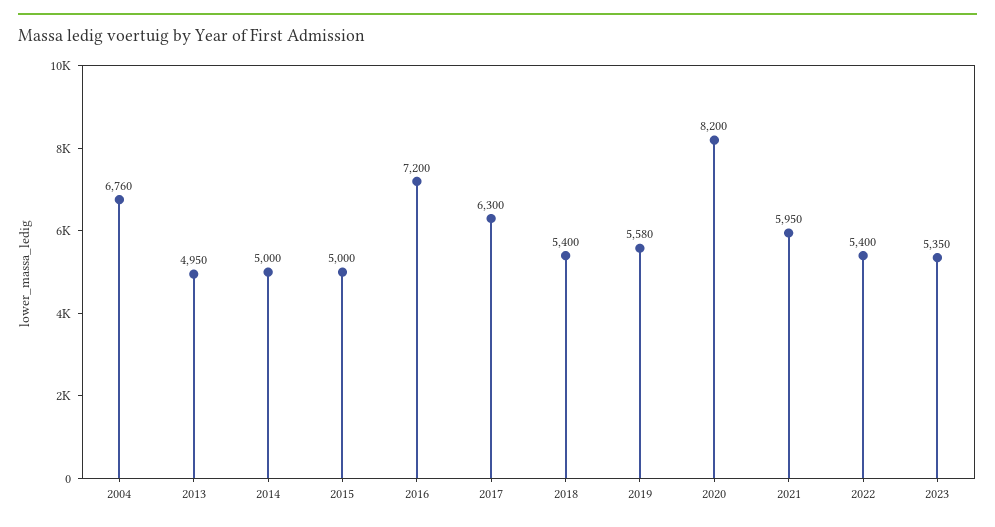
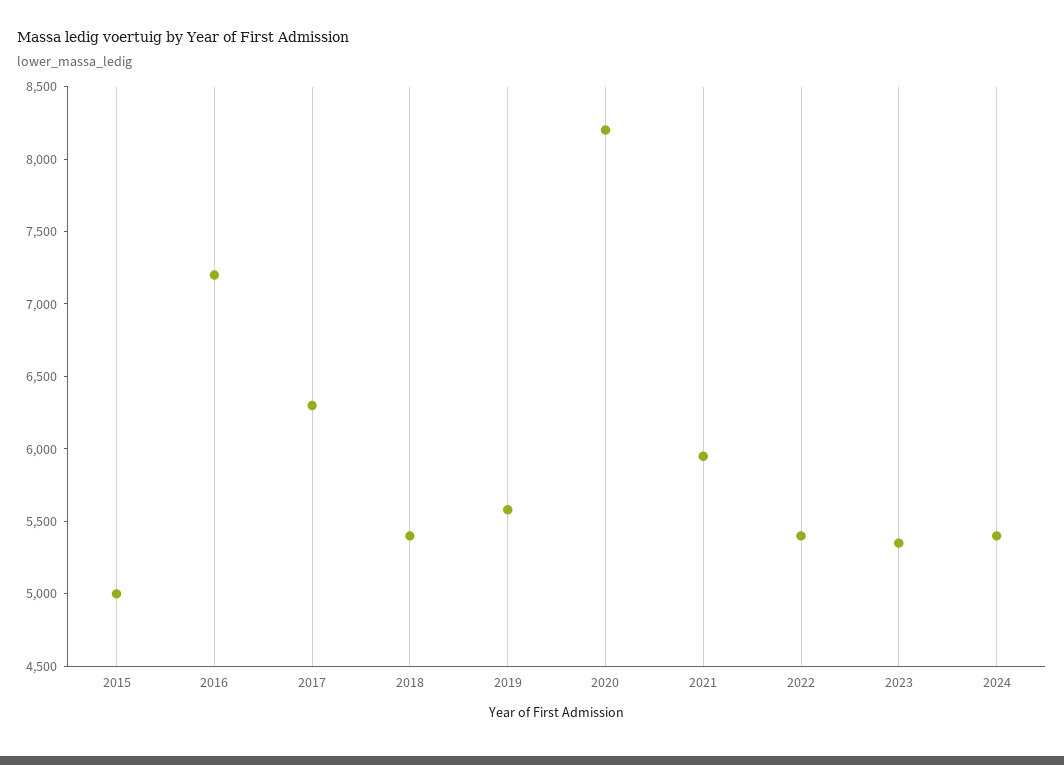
2004: 6760 -> none
2013: 4950 -> none
2014: 5000 -> none
2024: none -> 5400

